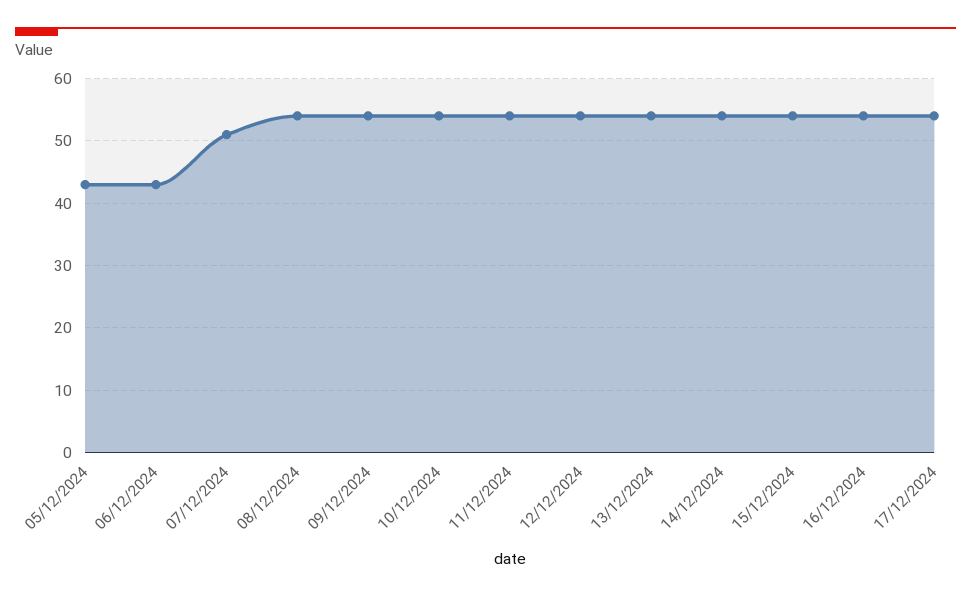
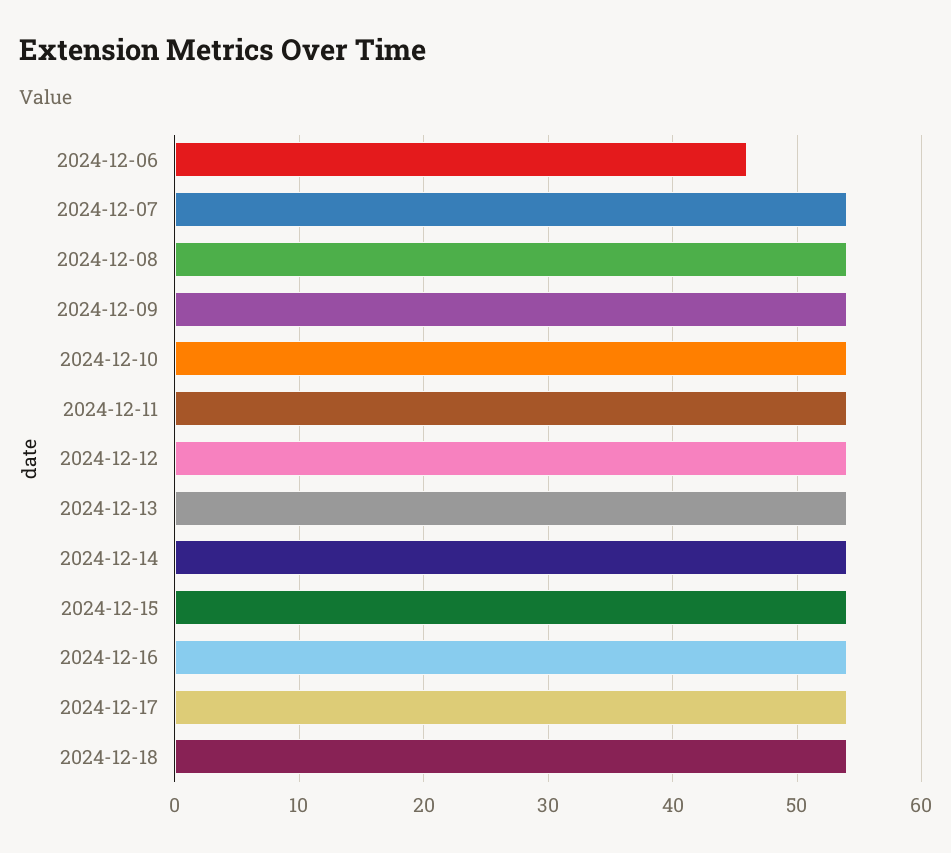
05/12/2024: 43 -> none
06/12/2024: 43 -> 46
07/12/2024: 51 -> 54
2024-12-18: none -> 54

